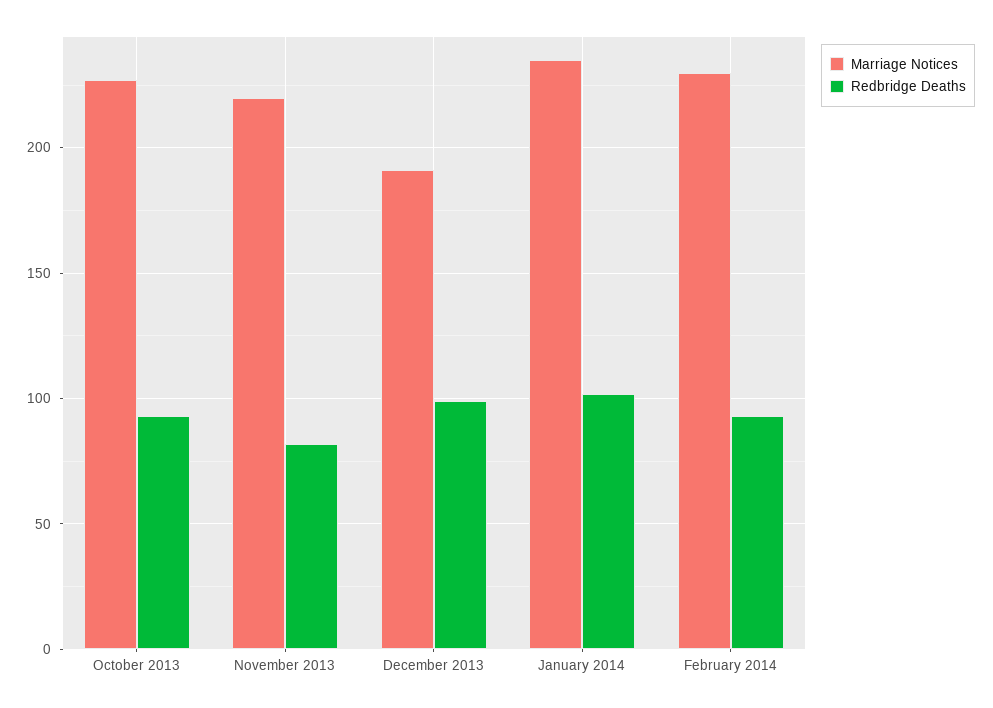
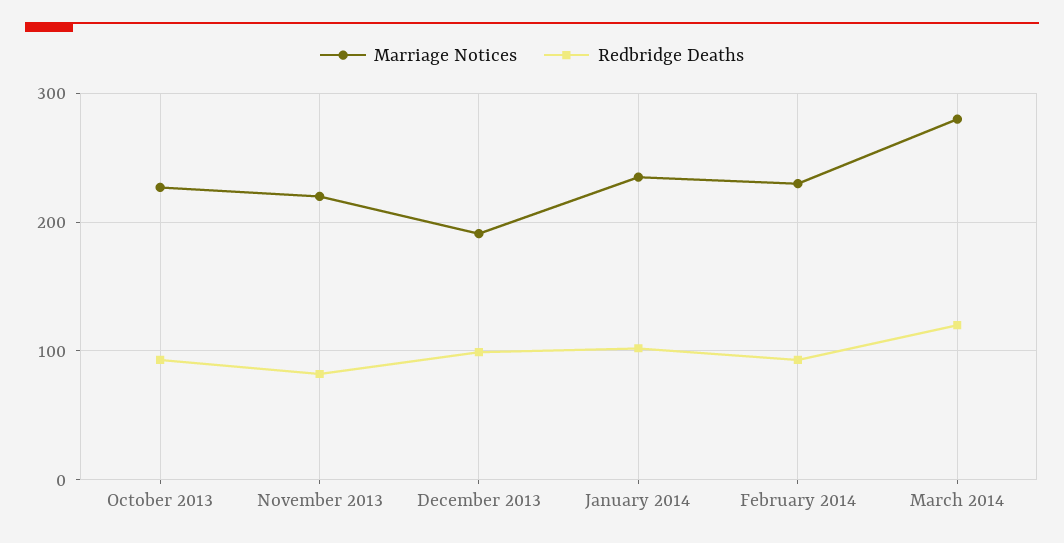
Marriage Notices, March 2014: none -> 280
Redbridge Deaths, March 2014: none -> 120

